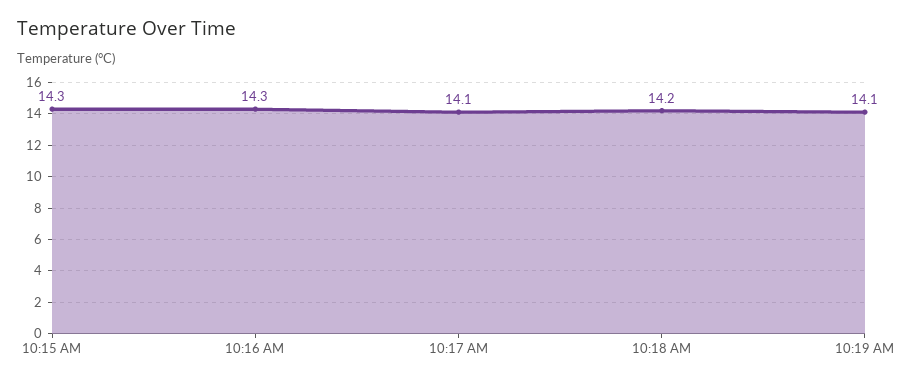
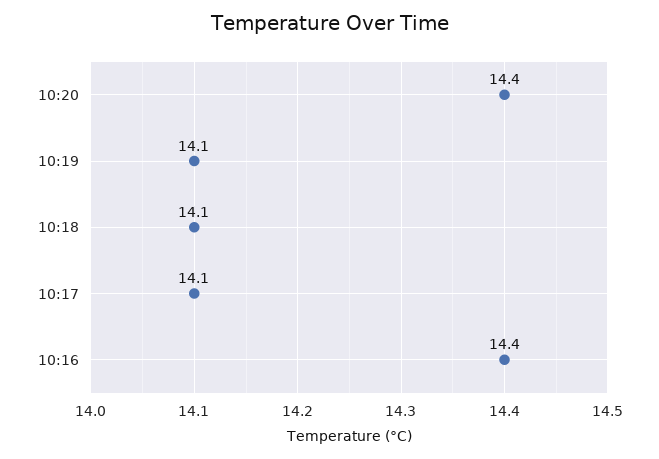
10:15 AM: 14.3 -> none
10:16 AM: 14.3 -> 14.4
10:18 AM: 14.2 -> 14.1
10:20: none -> 14.4

